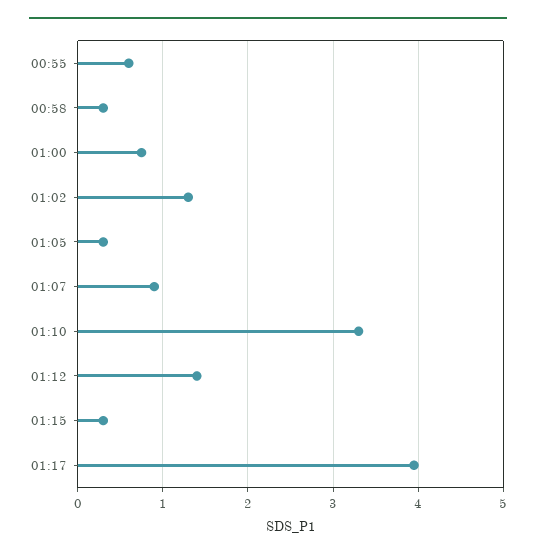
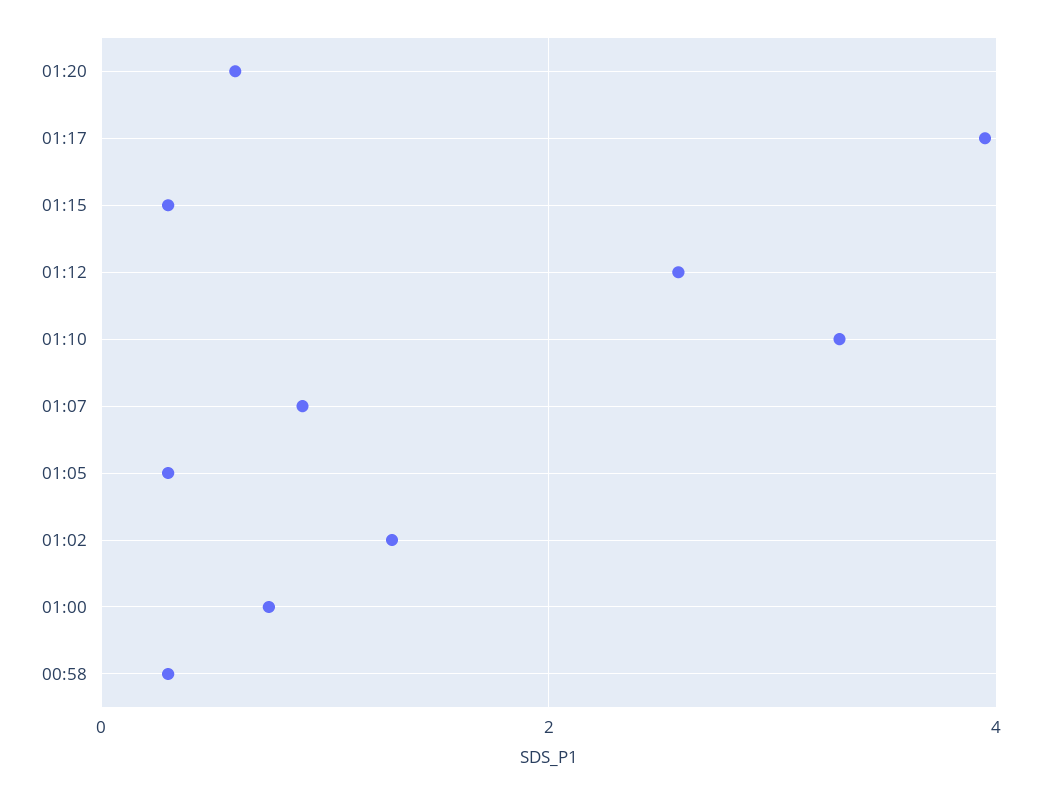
00:55: 0.6 -> none
01:12: 1.4 -> 2.6
01:20: none -> 0.6

